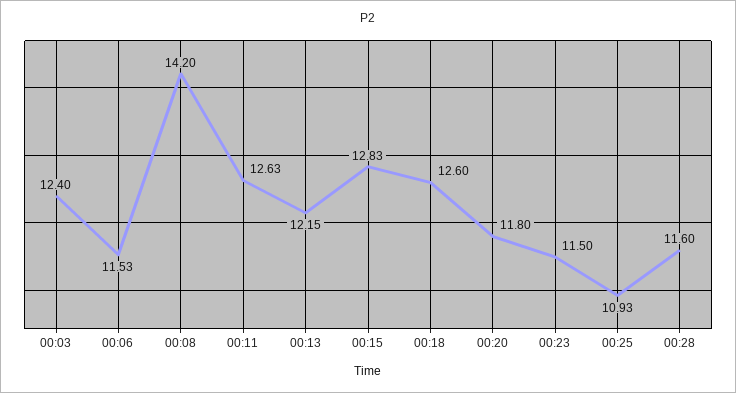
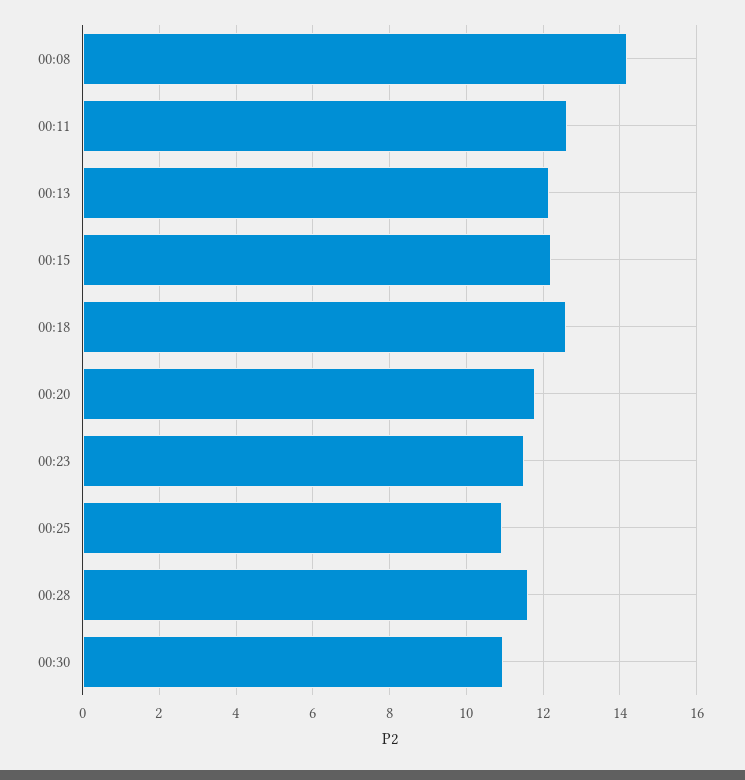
00:03: 12.4 -> none
00:06: 11.53 -> none
00:15: 12.83 -> 12.2
00:30: none -> 11

